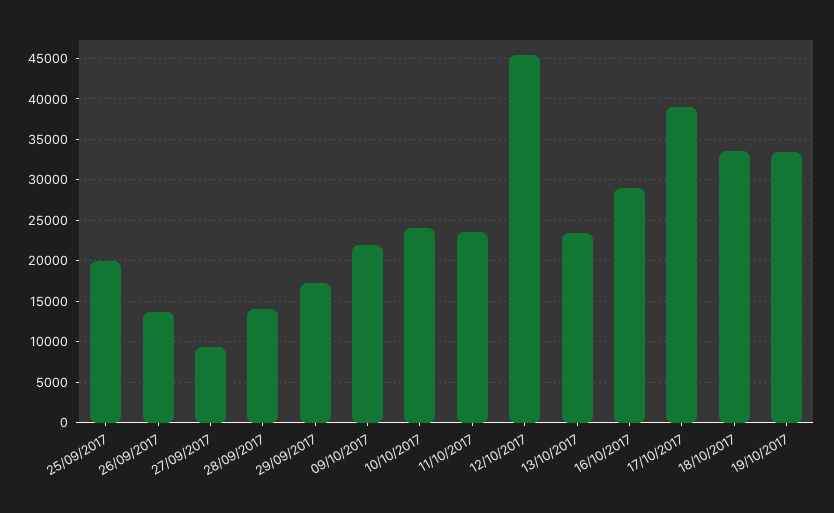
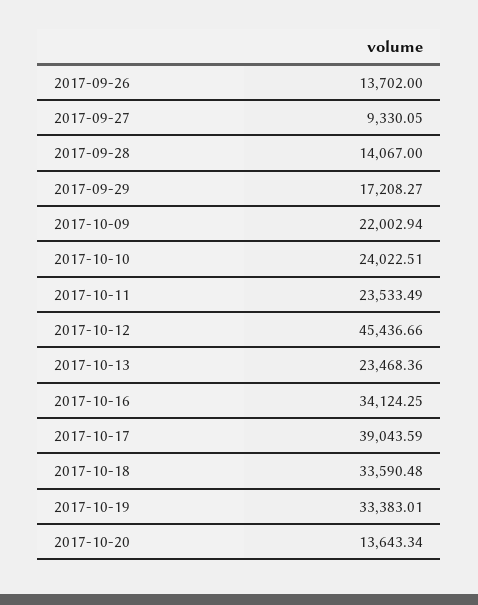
25/09/2017: 20000 -> none
16/10/2017: 29000 -> 34124.25
2017-10-20: none -> 13643.34

